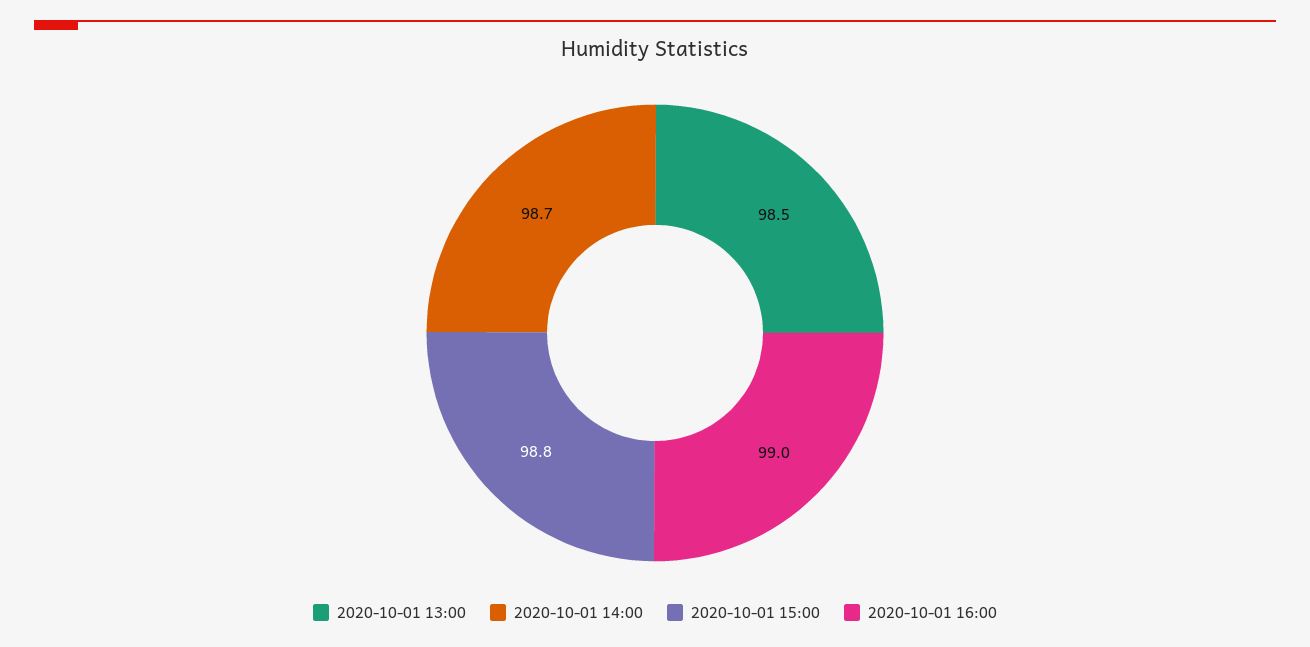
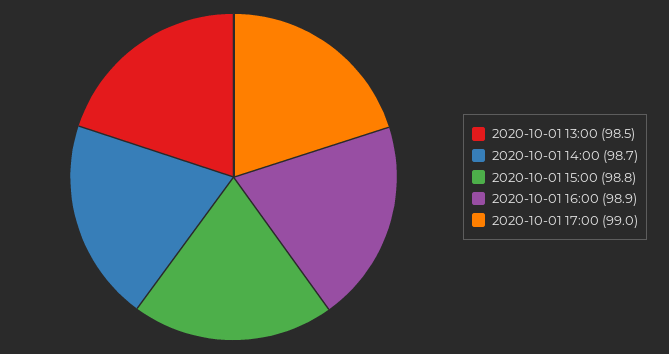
2020-10-01 16:00: 99 -> 98.9
2020-10-01 17:00: none -> 99

